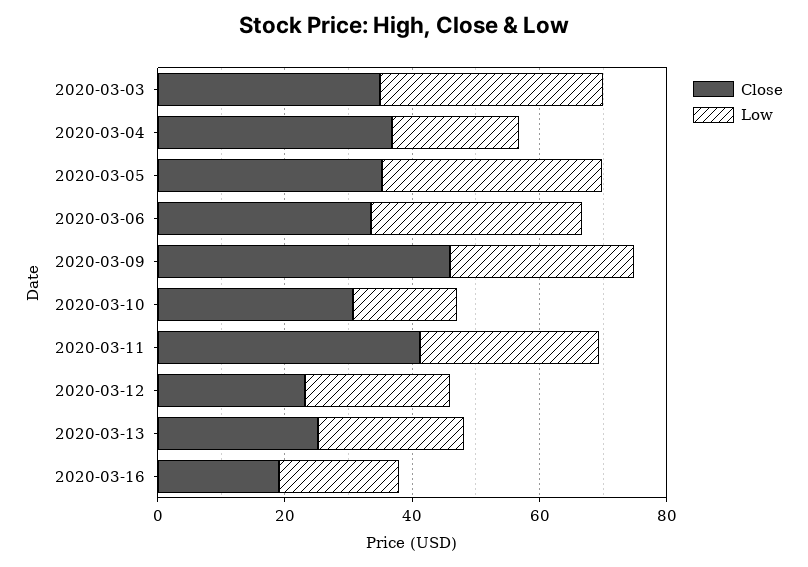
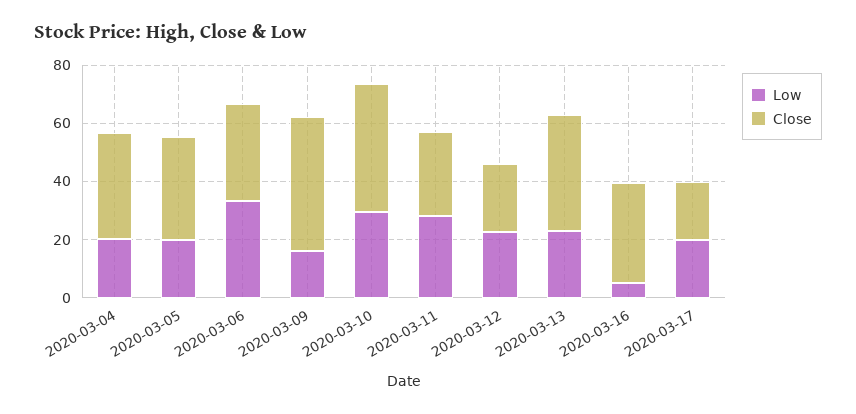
Close, 2020-03-03: 35 -> none
Low, 2020-03-03: 35 -> none
Low, 2020-03-05: 35 -> 20
Low, 2020-03-09: 30 -> 15
Close, 2020-03-10: 30 -> 45
Low, 2020-03-10: 15 -> 30
Close, 2020-03-11: 40 -> 30
Close, 2020-03-13: 25 -> 40
Close, 2020-03-16: 20 -> 35
Low, 2020-03-16: 20 -> 5
Low, 2020-03-17: none -> 20
Close, 2020-03-17: none -> 20

